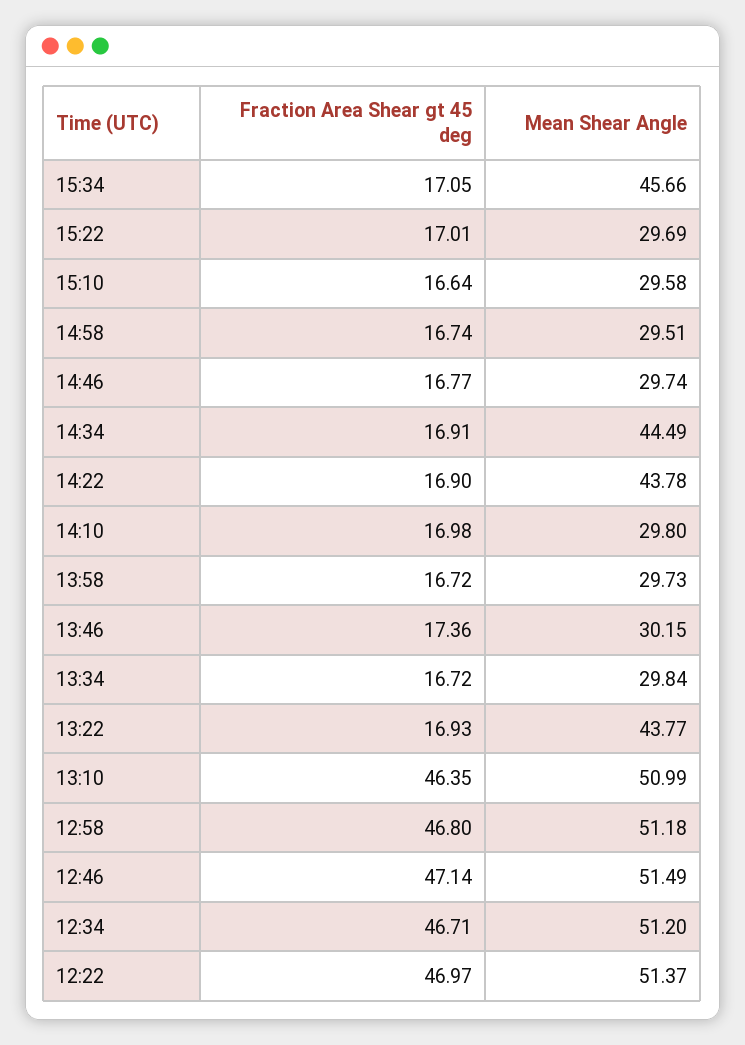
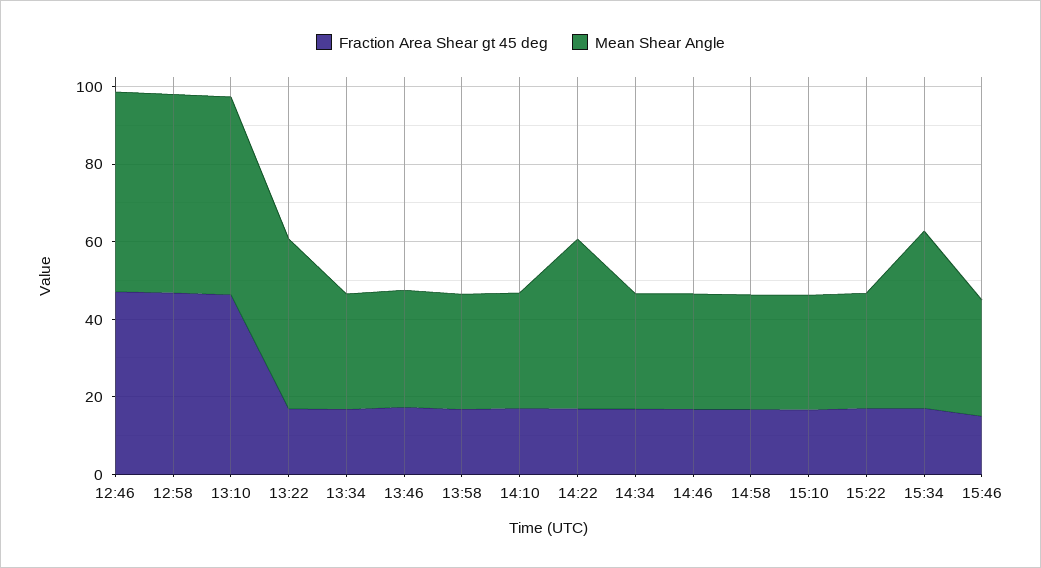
Mean Shear Angle, 14:34: 44.49 -> 30
Fraction Area Shear gt 45 deg, 12:34: 46.71 -> none
Mean Shear Angle, 12:34: 51.2 -> none
Fraction Area Shear gt 45 deg, 12:22: 46.97 -> none
Mean Shear Angle, 12:22: 51.37 -> none
Fraction Area Shear gt 45 deg, 15:46: none -> 15
Mean Shear Angle, 15:46: none -> 30

